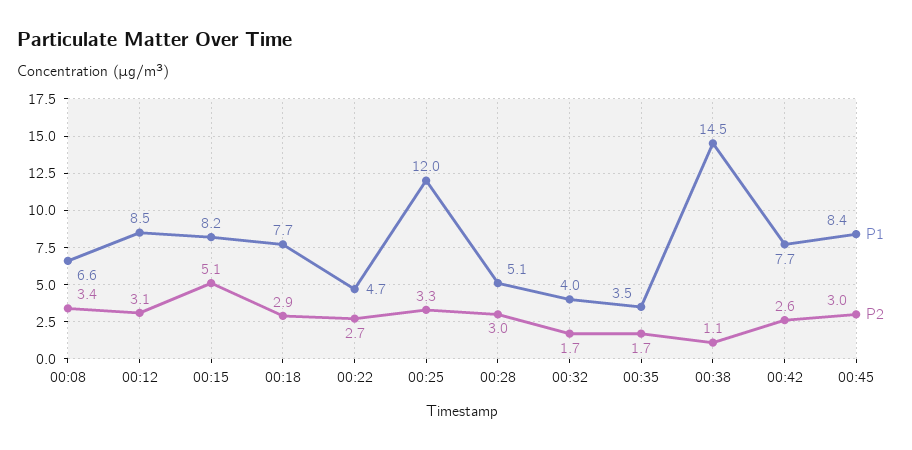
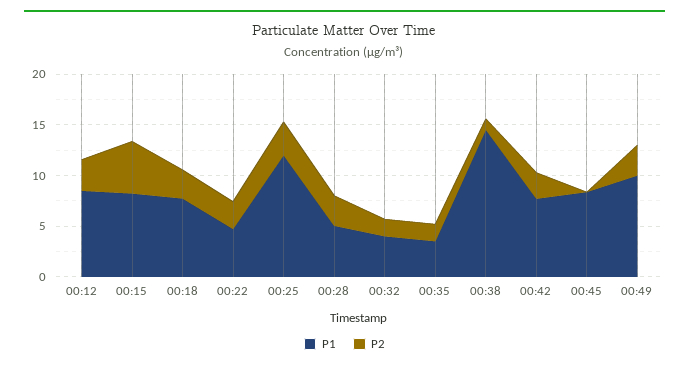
P1, 00:08: 6.6 -> none
P2, 00:08: 3.4 -> none
P2, 00:45: 3 -> 0
P1, 00:49: none -> 10
P2, 00:49: none -> 3

